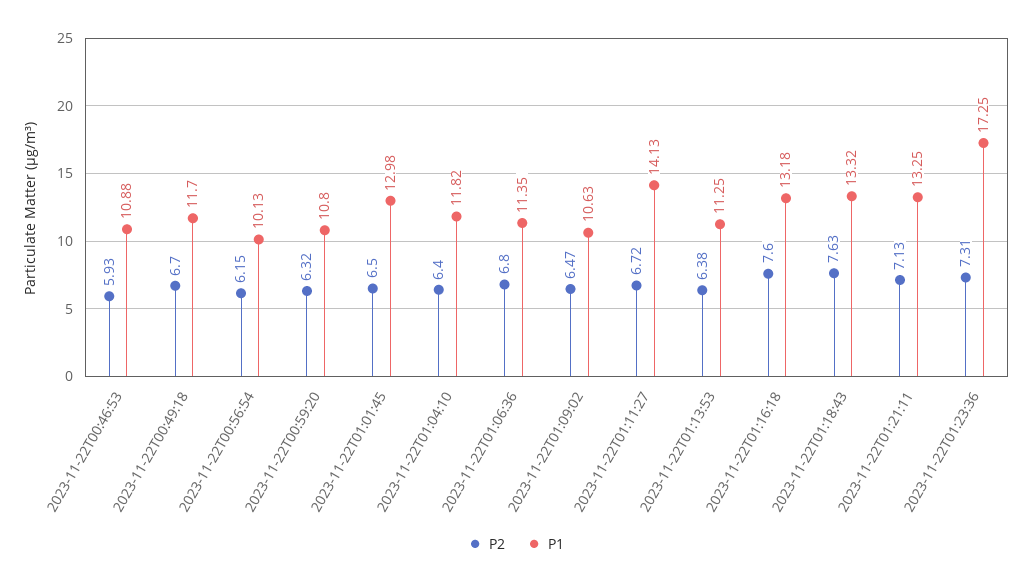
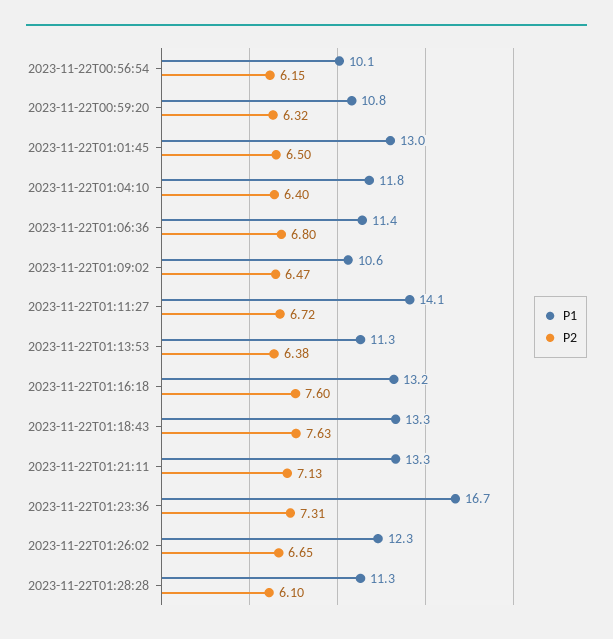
P2, 2023-11-22T00:46:53: 5.93 -> none
P1, 2023-11-22T00:46:53: 10.88 -> none
P2, 2023-11-22T00:49:18: 6.7 -> none
P1, 2023-11-22T00:49:18: 11.7 -> none
P1, 2023-11-22T01:23:36: 17.25 -> 16.7
P1, 2023-11-22T01:26:02: none -> 12.3
P2, 2023-11-22T01:26:02: none -> 6.65
P1, 2023-11-22T01:28:28: none -> 11.3
P2, 2023-11-22T01:28:28: none -> 6.1

